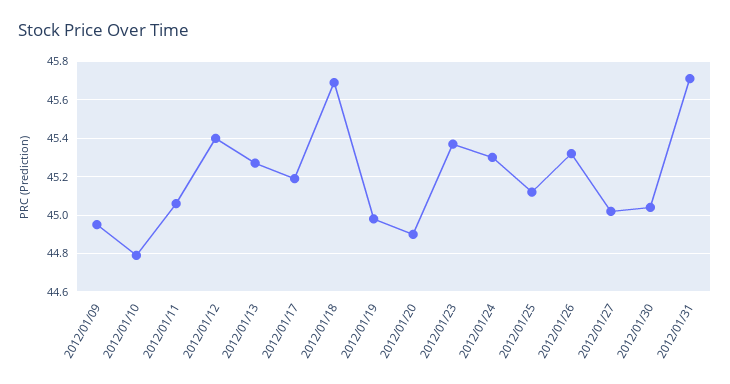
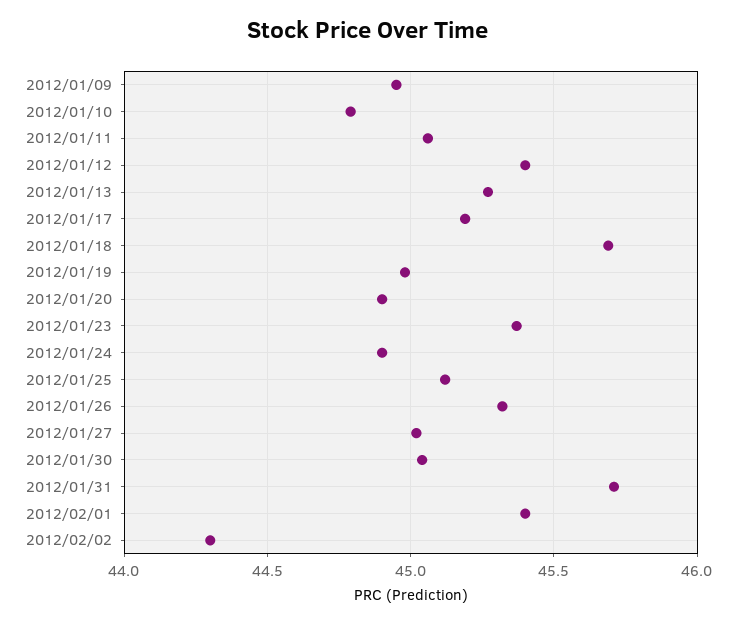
2012/01/24: 45.3 -> 44.9
2012/02/01: none -> 45.4
2012/02/02: none -> 44.3

